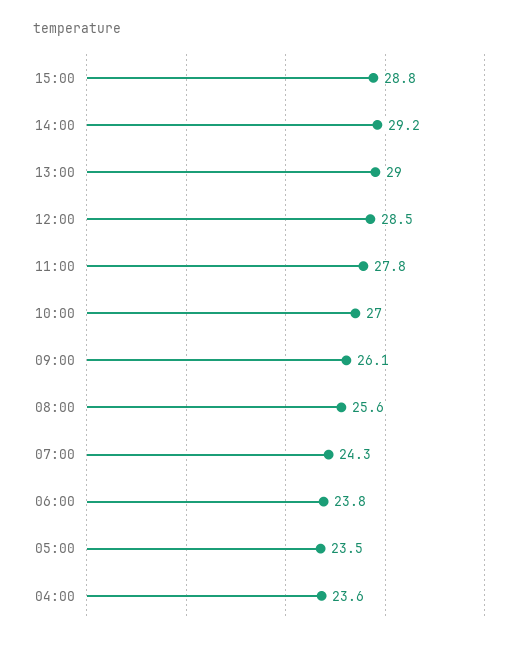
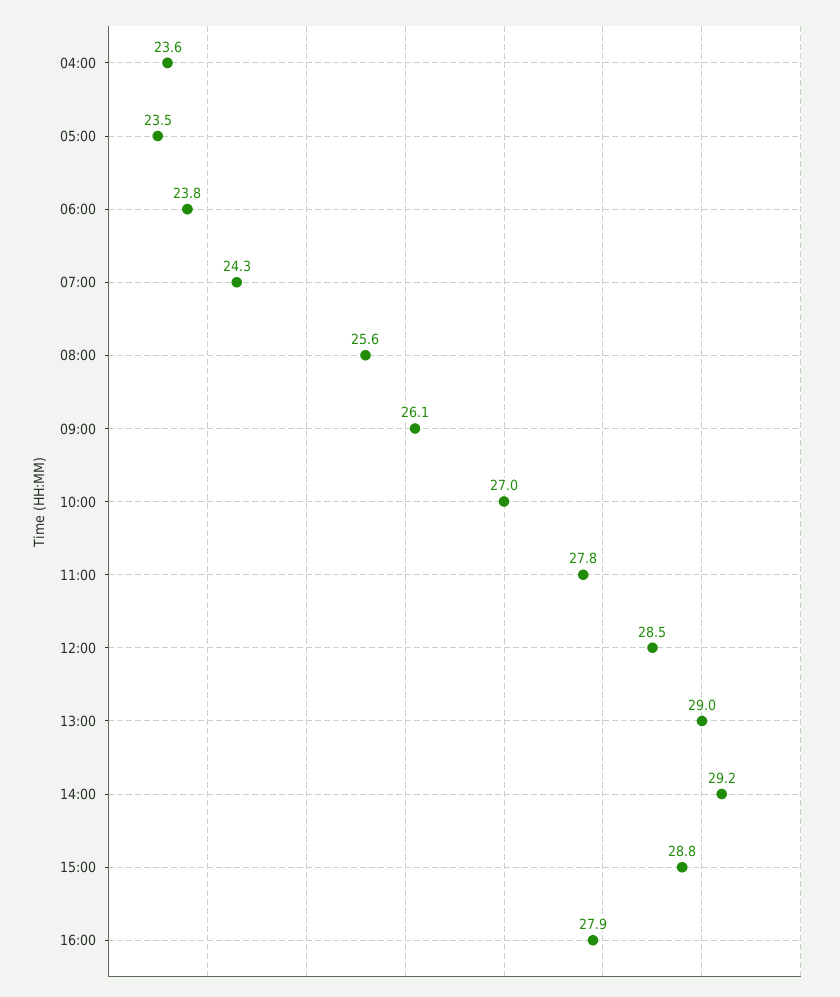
16:00: none -> 27.9

